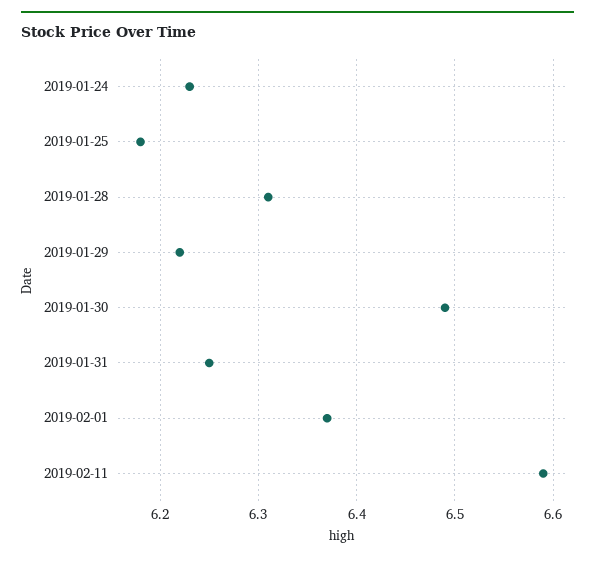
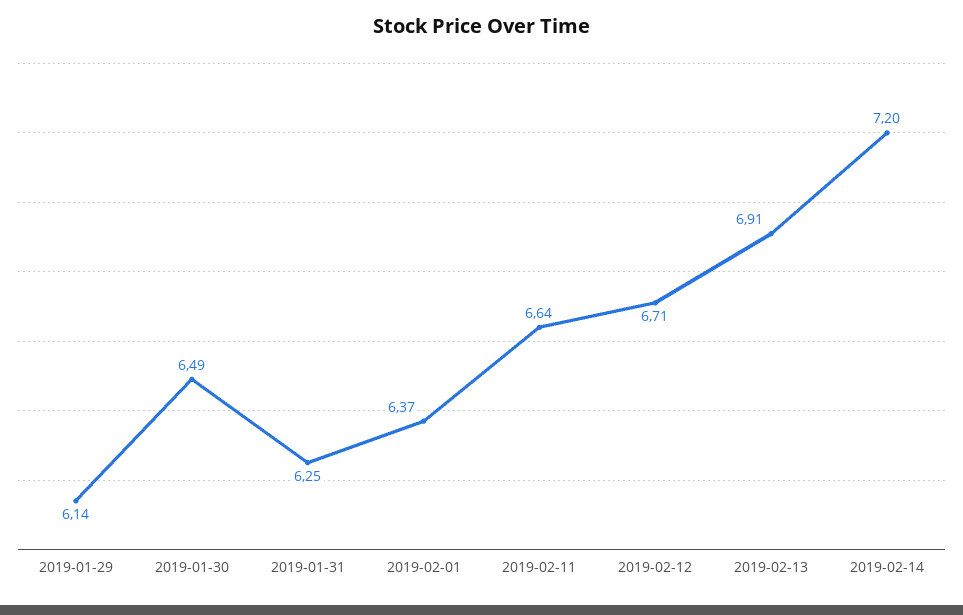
2019-01-24: 6.23 -> none
2019-01-25: 6.18 -> none
2019-01-28: 6.31 -> none
2019-01-29: 6.22 -> 6.14
2019-02-11: 6.59 -> 6.64
2019-02-12: none -> 6.71
2019-02-13: none -> 6.91
2019-02-14: none -> 7.2

